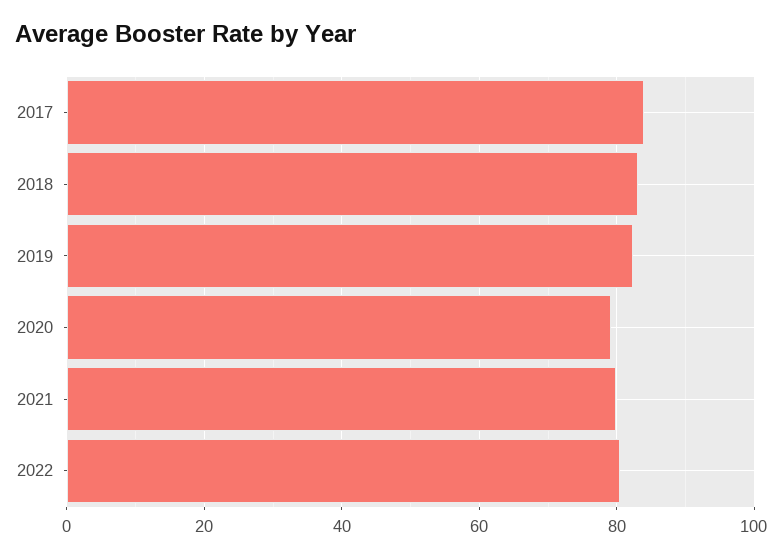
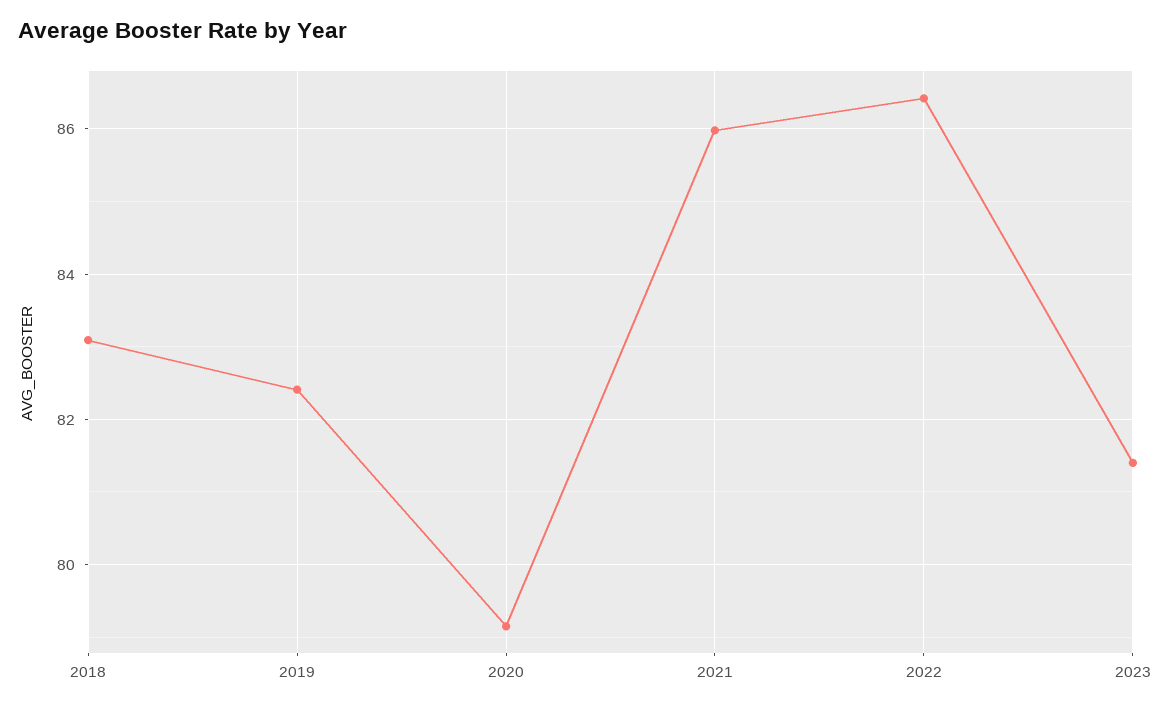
2017: 84 -> none
2021: 80 -> 86
2022: 80 -> 86.4
2023: none -> 81.4

